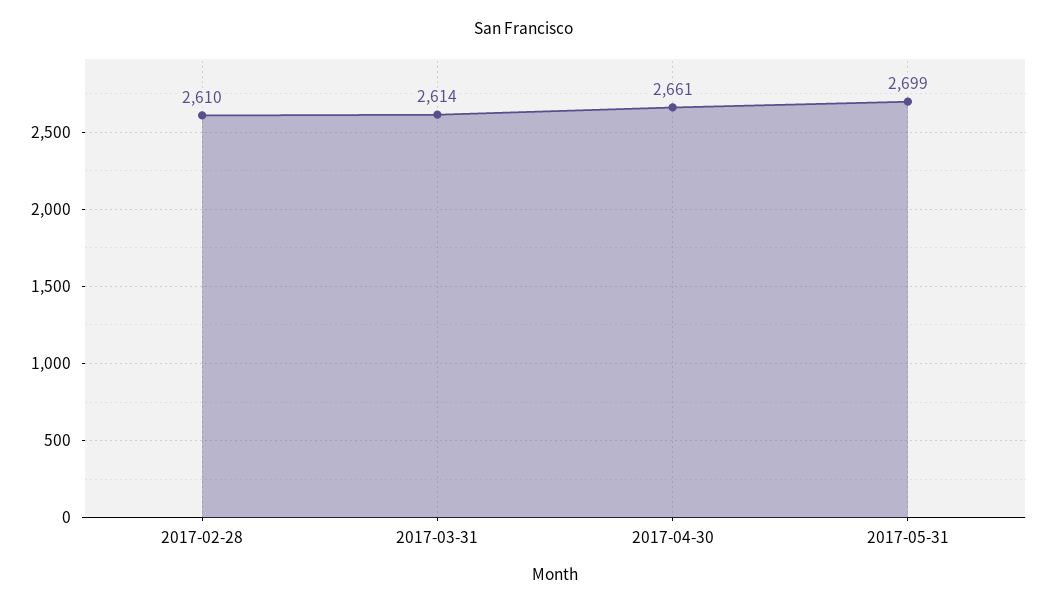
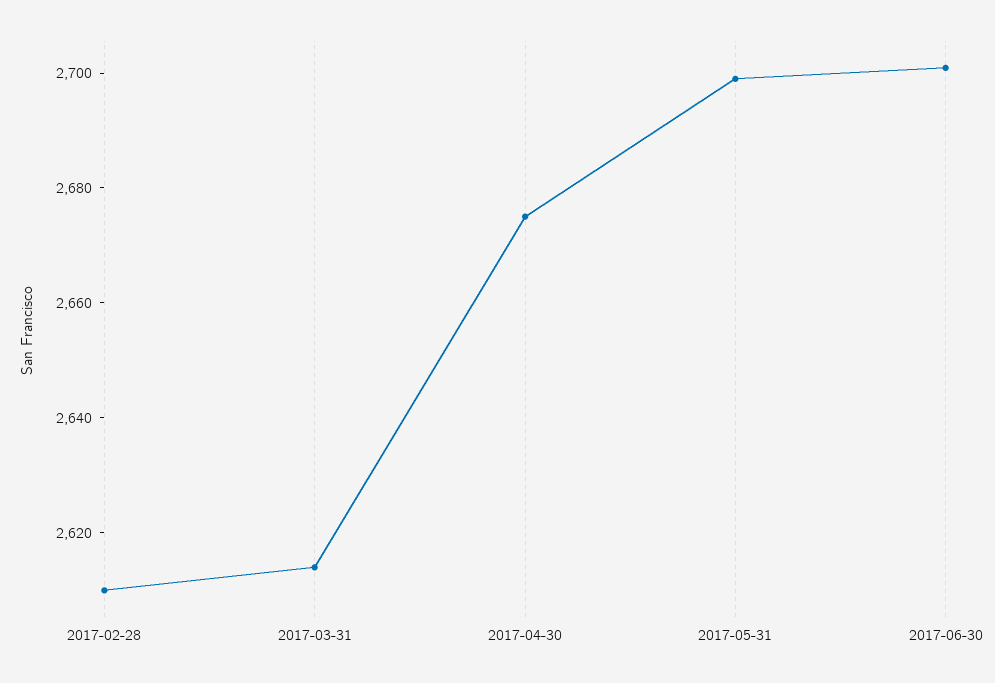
2017-04-30: 2661 -> 2675
2017-06-30: none -> 2700

